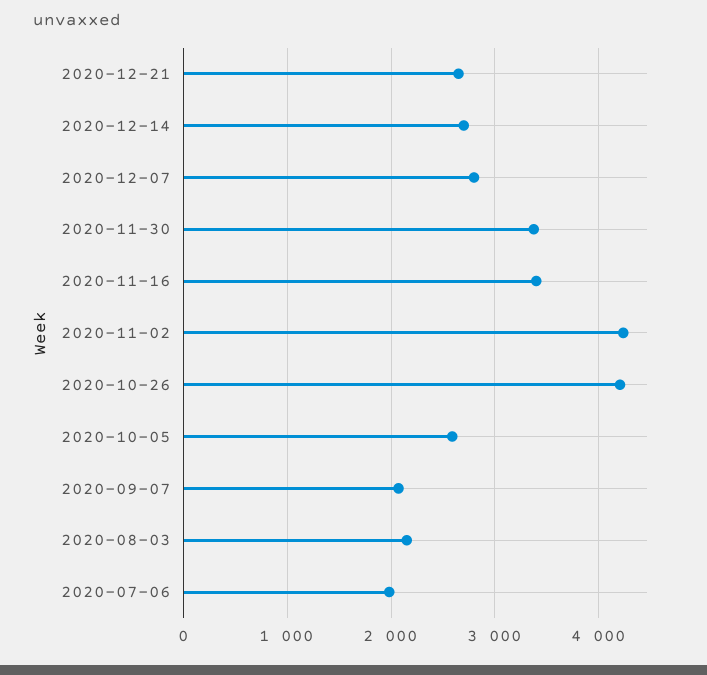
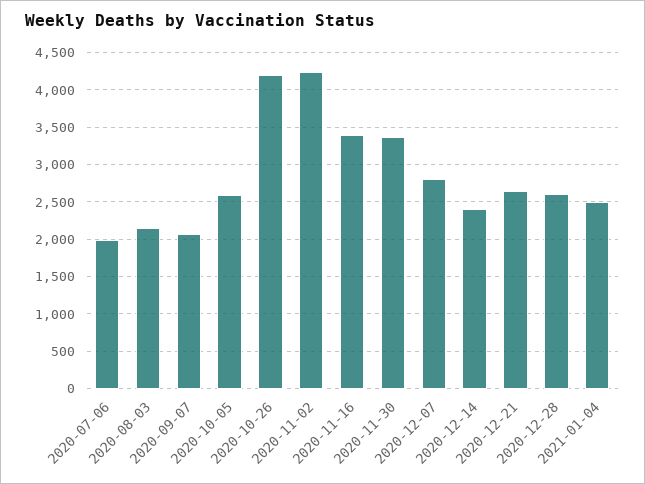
2020-12-14: 2700 -> 2400
2020-12-28: none -> 2600
2021-01-04: none -> 2500

